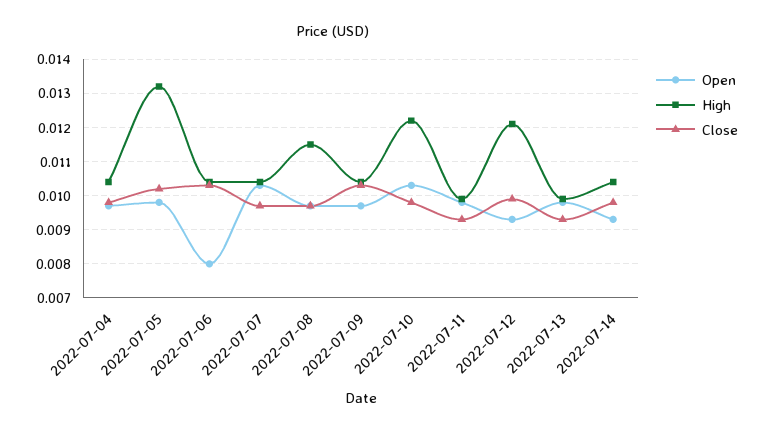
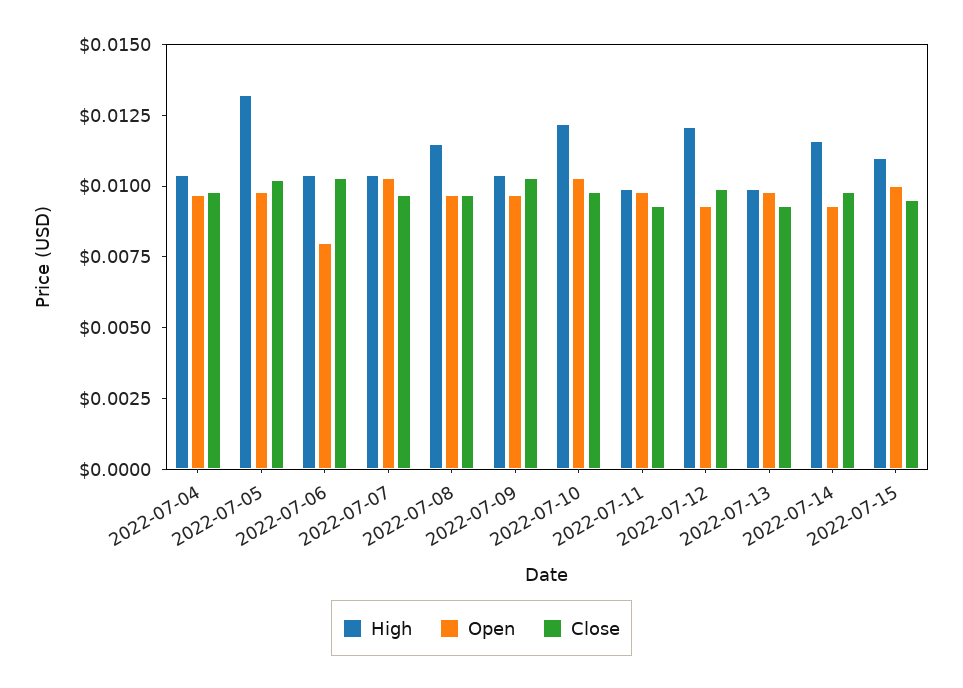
High, 2022-07-14: 0.0105 -> 0.0115
High, 2022-07-15: none -> 0.011
Open, 2022-07-15: none -> 0.01
Close, 2022-07-15: none -> 0.0095

